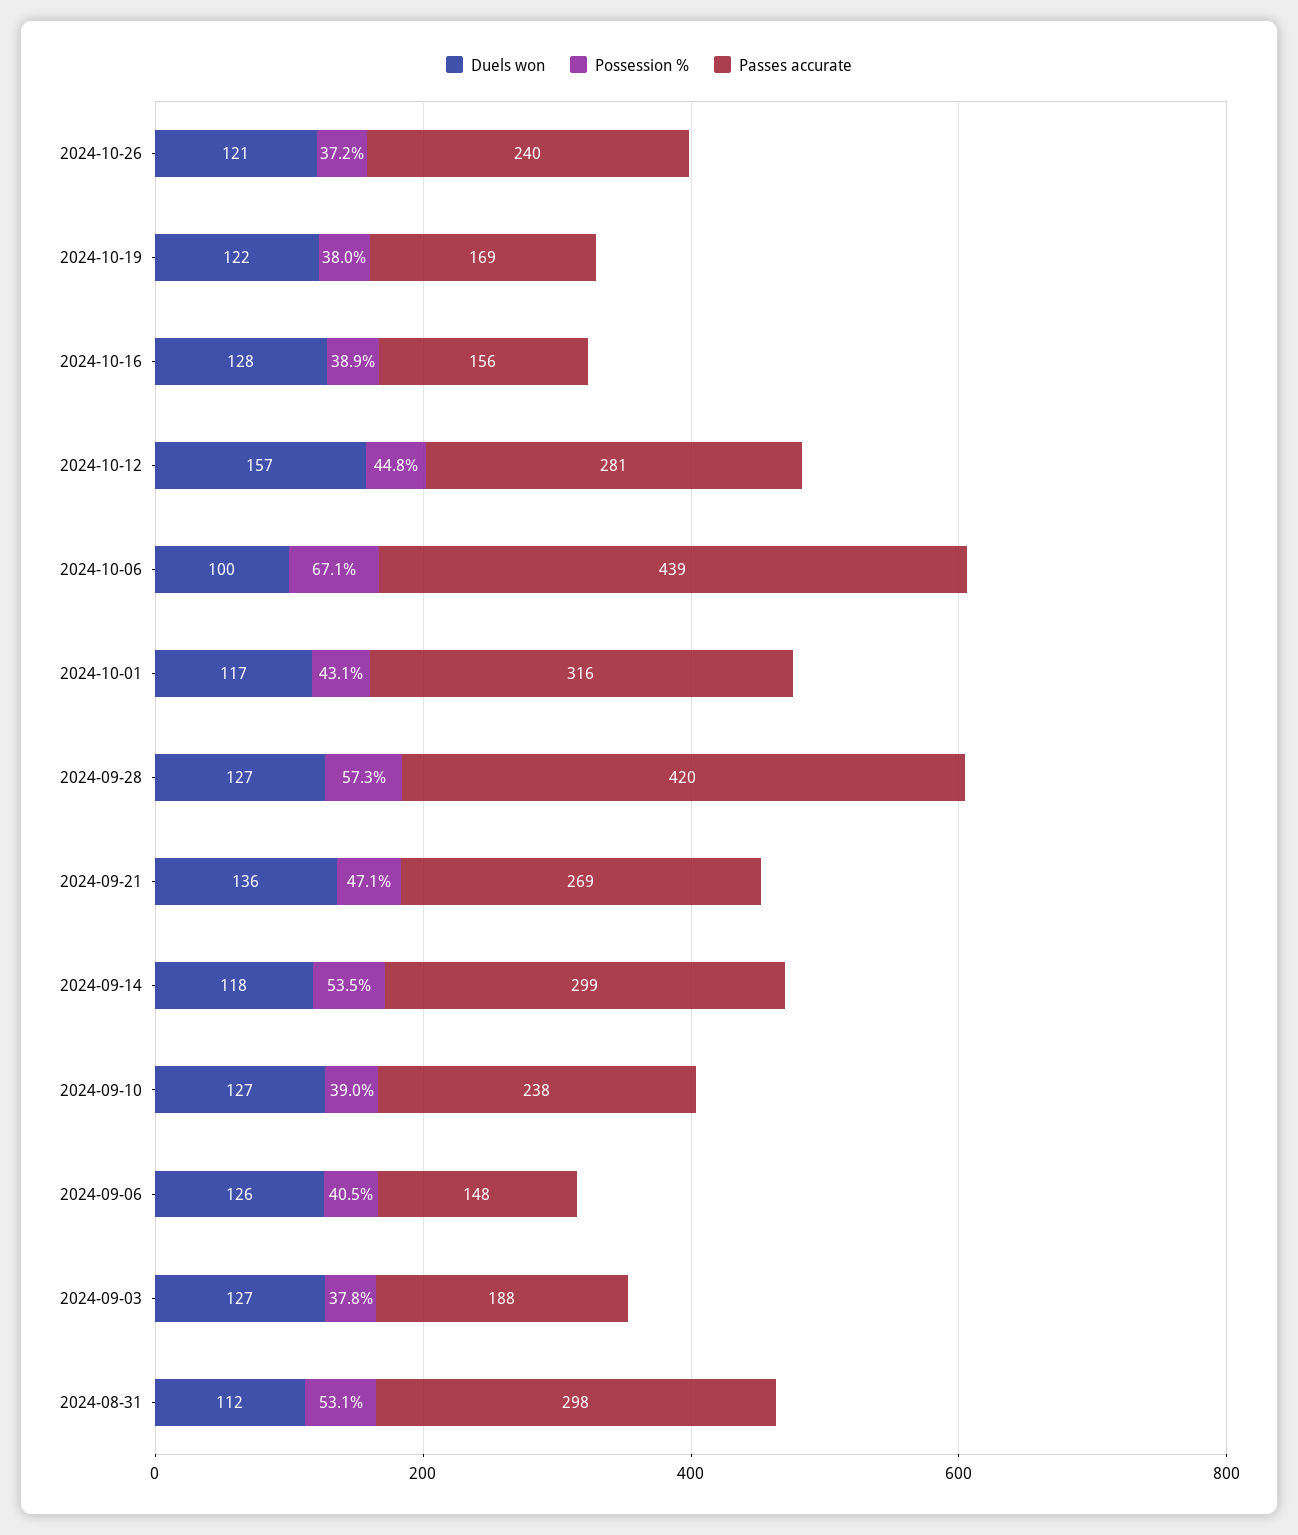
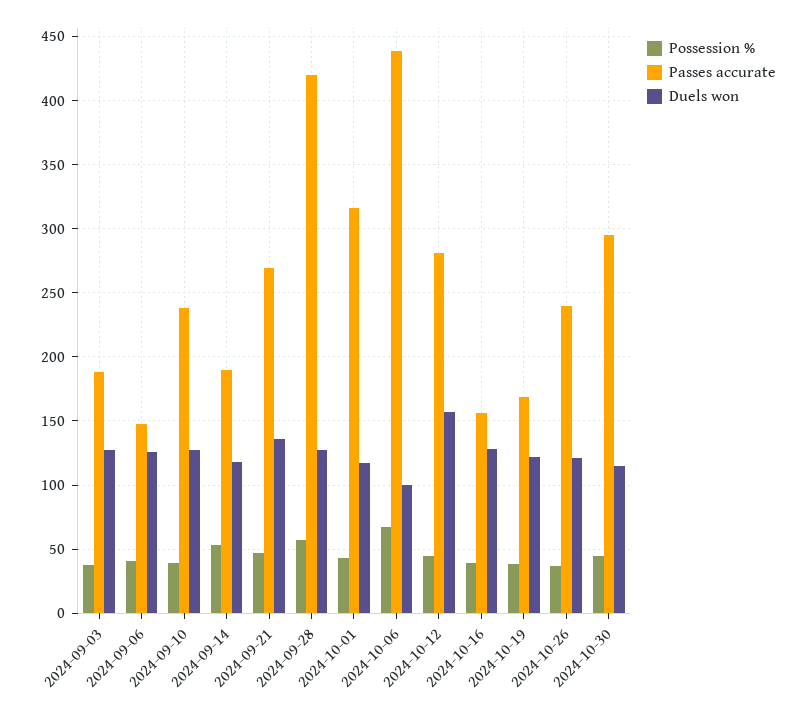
Passes accurate, 2024-09-14: 299 -> 190
Duels won, 2024-08-31: 112 -> none
Possession %, 2024-08-31: 53.1 -> none
Passes accurate, 2024-08-31: 298 -> none
Possession %, 2024-10-30: none -> 45
Passes accurate, 2024-10-30: none -> 295
Duels won, 2024-10-30: none -> 115

